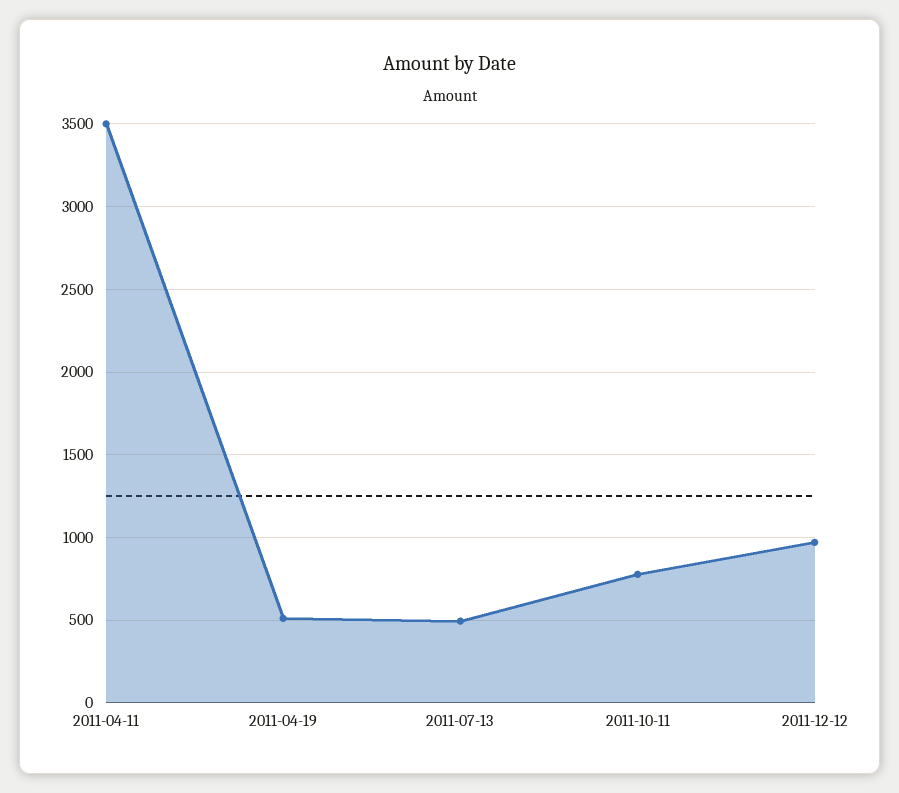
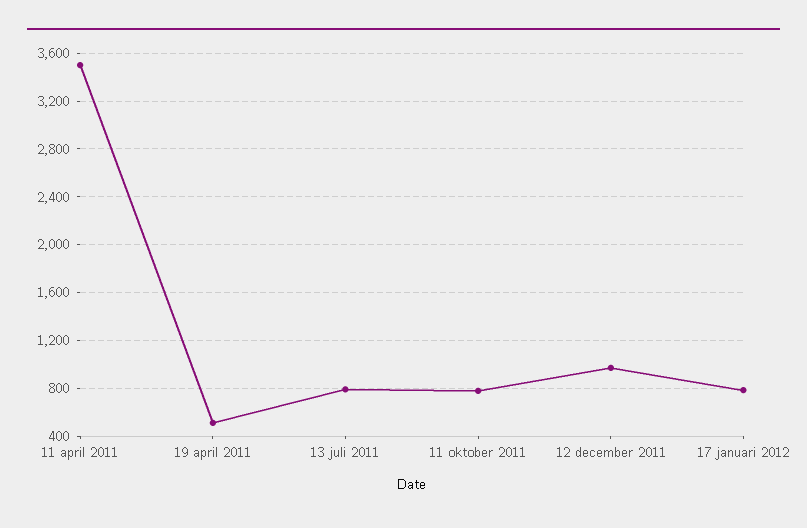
2011-07-13: 500 -> 800
17 januari 2012: none -> 800

